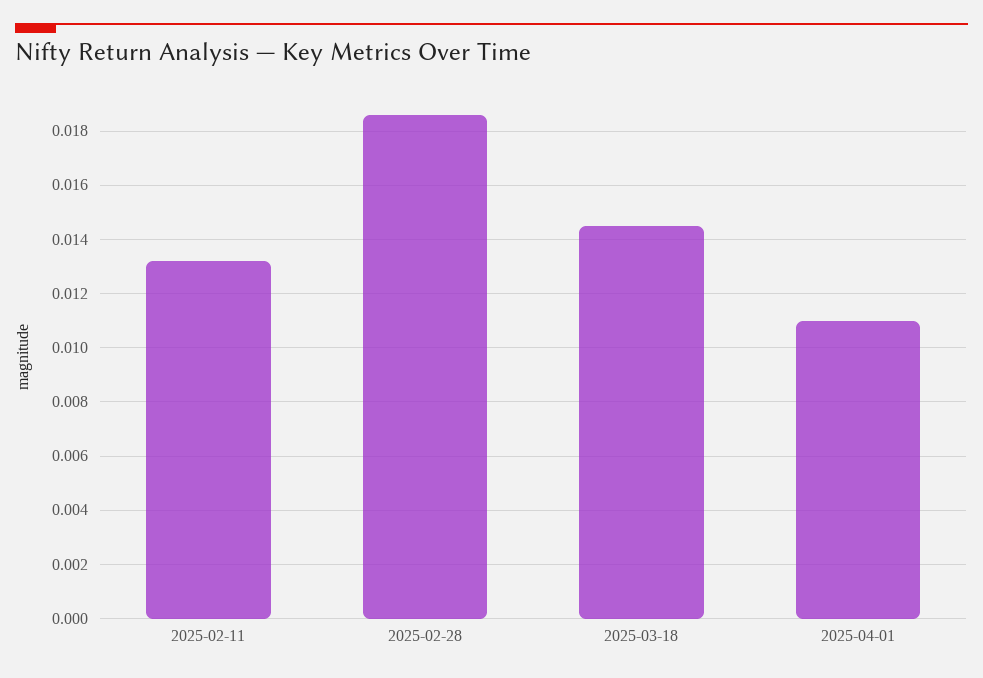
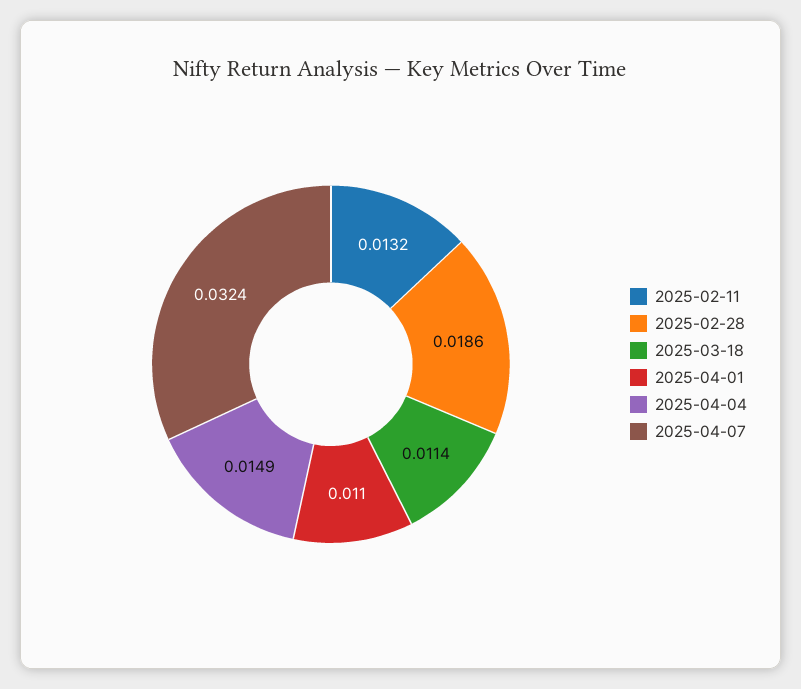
2025-03-18: 0.0145 -> 0.0114
2025-04-04: none -> 0.0149
2025-04-07: none -> 0.0324

